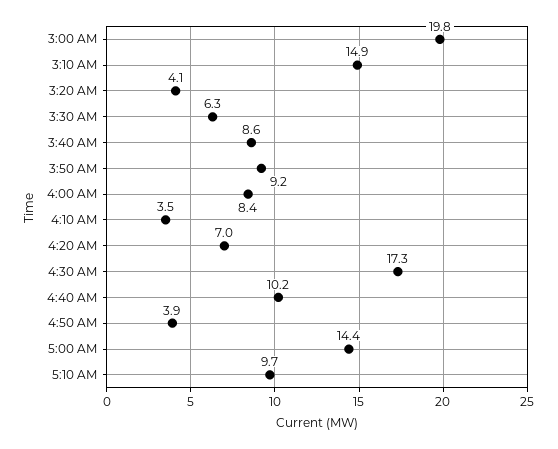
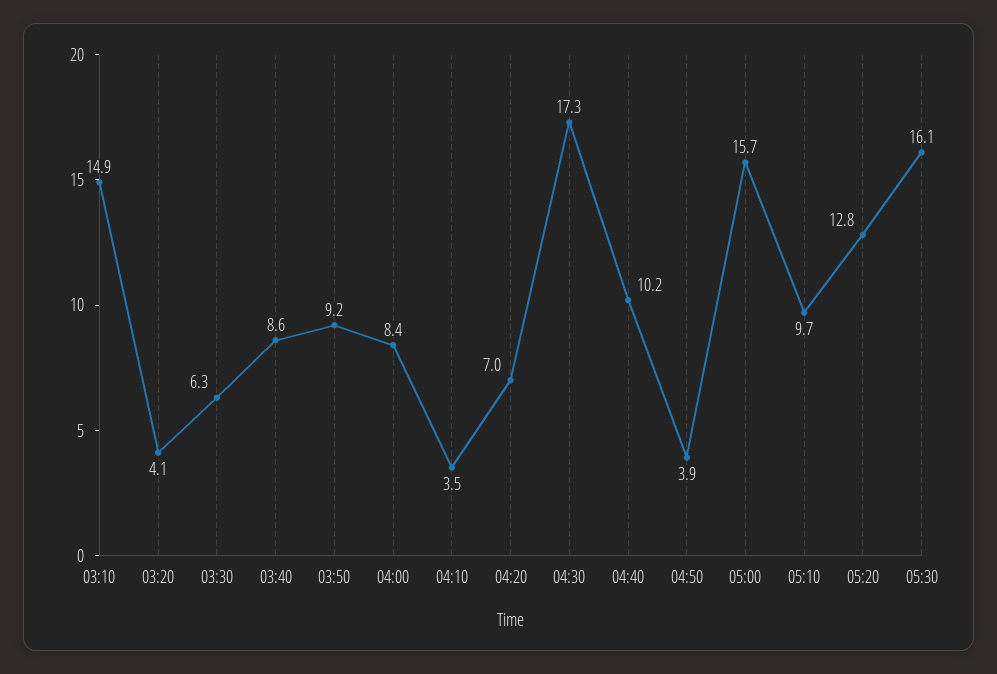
3:00 AM: 19.8 -> none
5:00 AM: 14.4 -> 15.7
05:20: none -> 12.8
05:30: none -> 16.1

